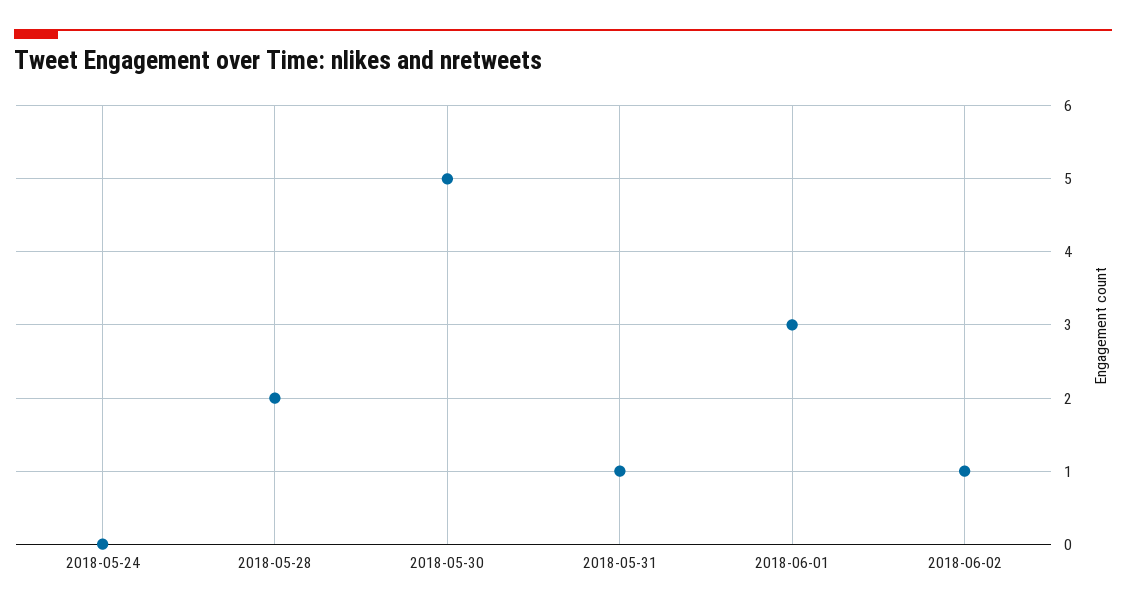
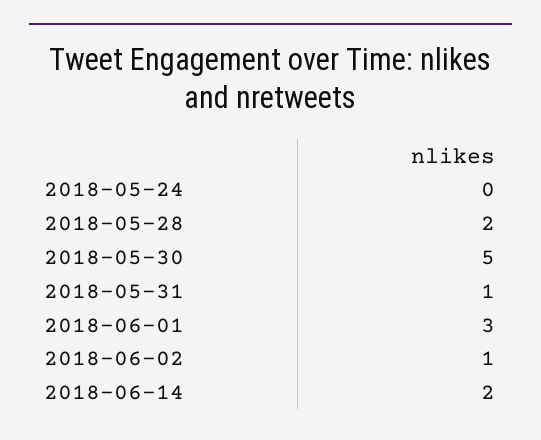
2018-06-14: none -> 2

